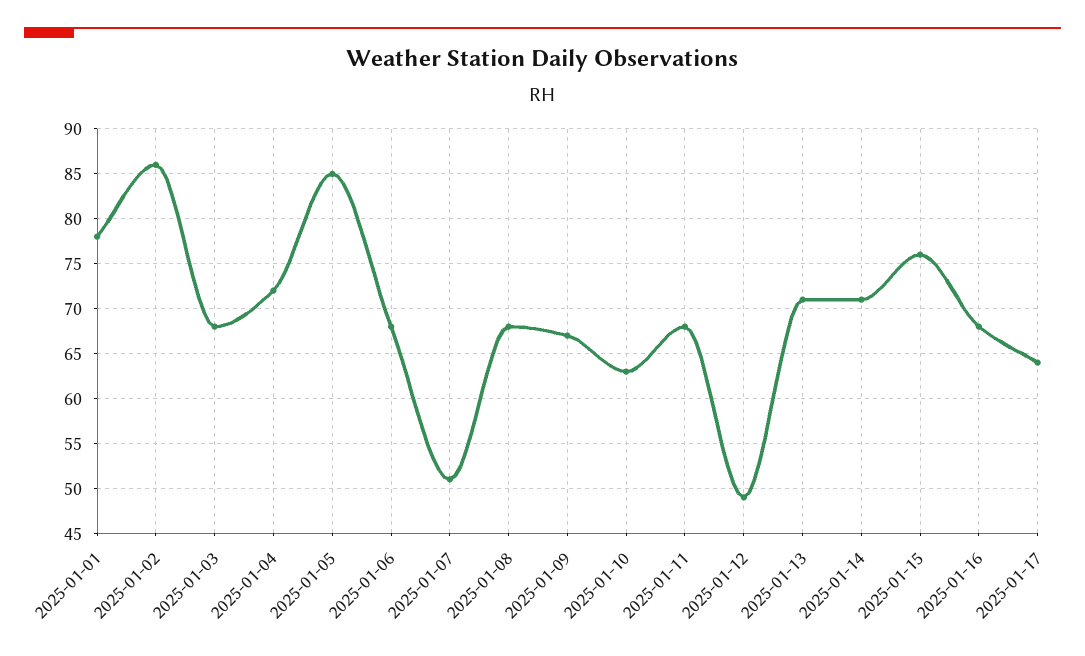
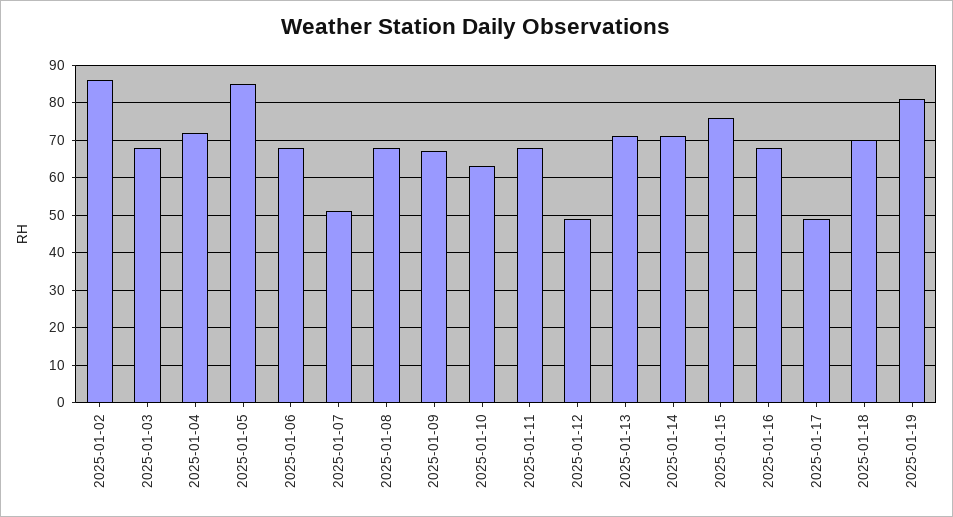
2025-01-01: 78 -> none
2025-01-17: 64 -> 50
2025-01-18: none -> 70
2025-01-19: none -> 80

